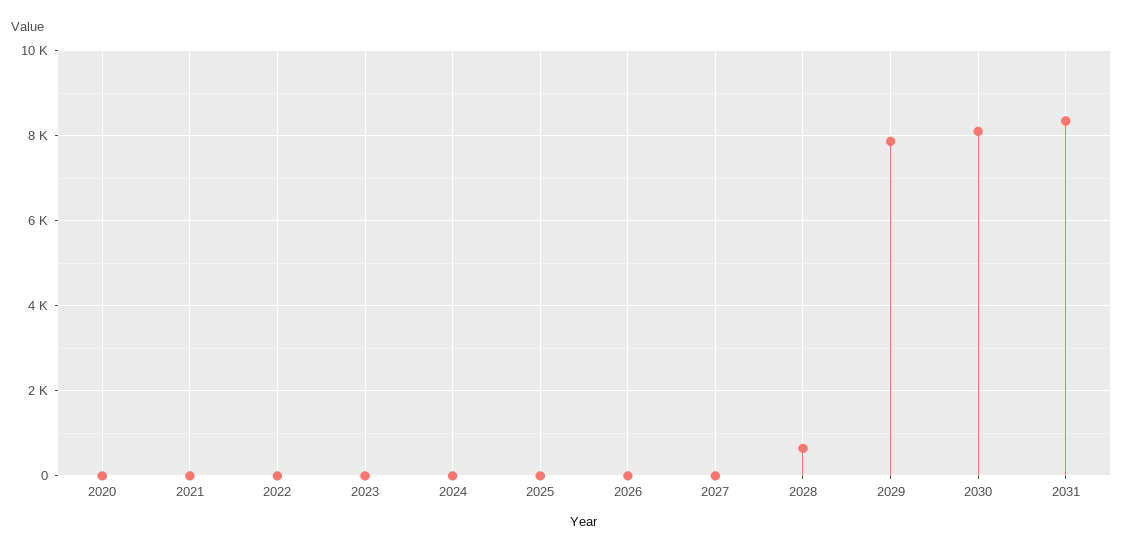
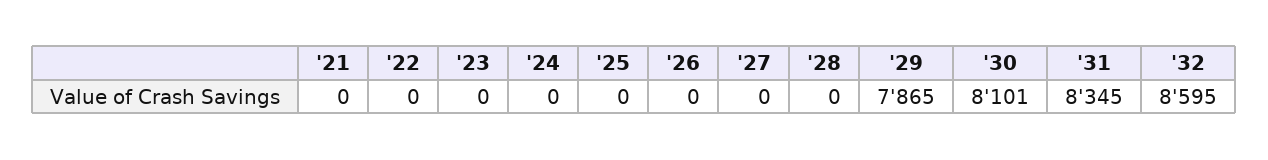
2020: 0 -> none
2028: 600 -> 0
'32: none -> 8595

